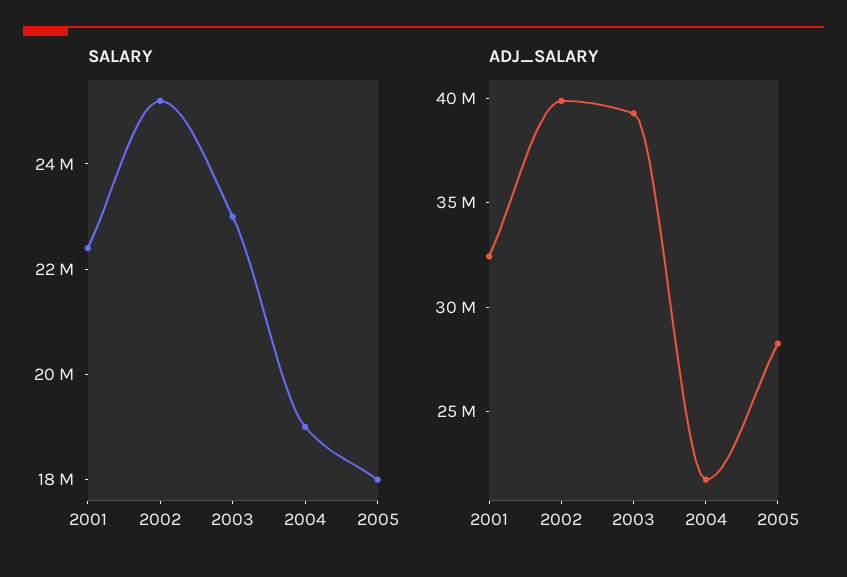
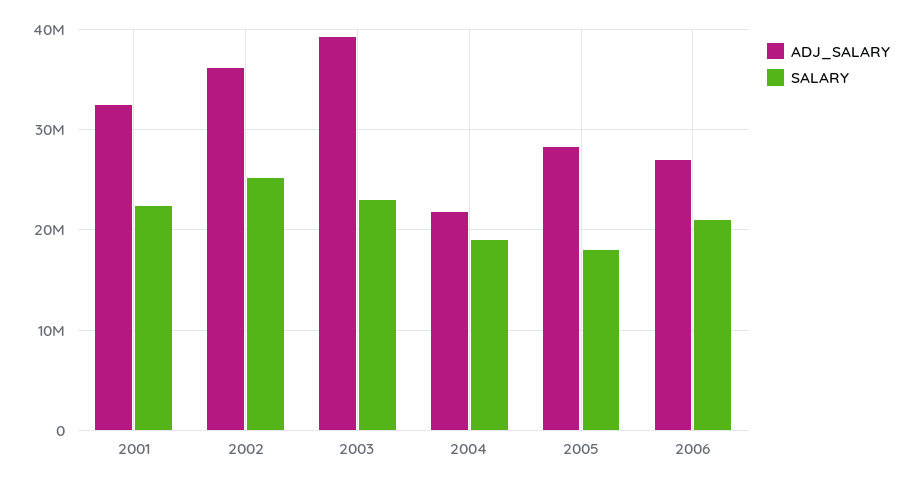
ADJ_SALARY, 2002: 40000000 -> 36000000
ADJ_SALARY, 2006: none -> 27000000
SALARY, 2006: none -> 21000000

